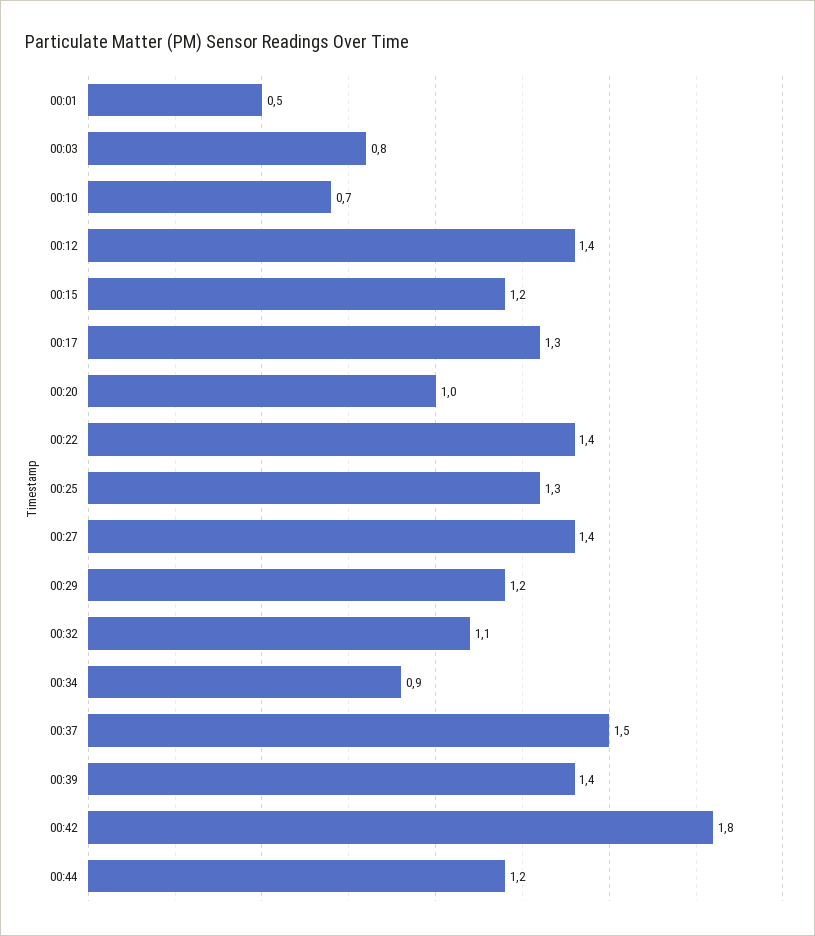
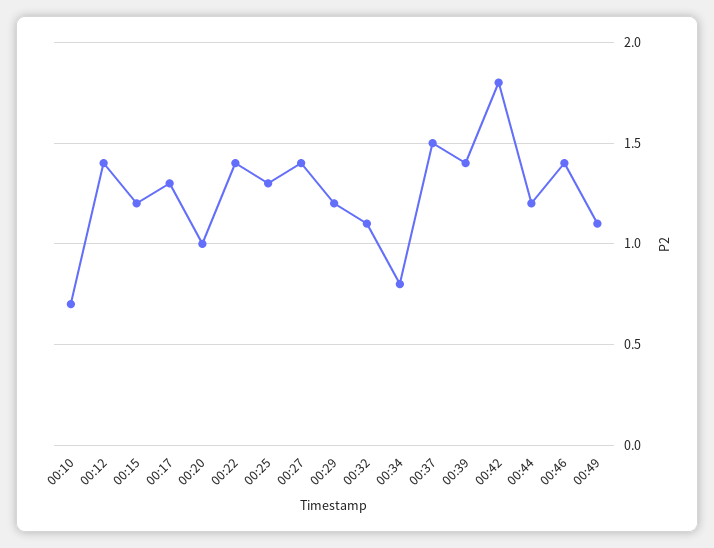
00:01: 0.5 -> none
00:03: 0.8 -> none
00:34: 0.9 -> 0.8
00:46: none -> 1.4
00:49: none -> 1.1

